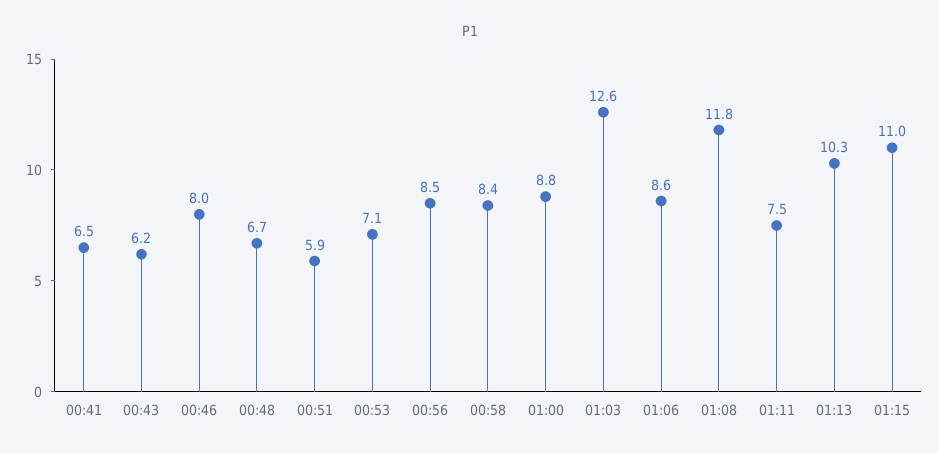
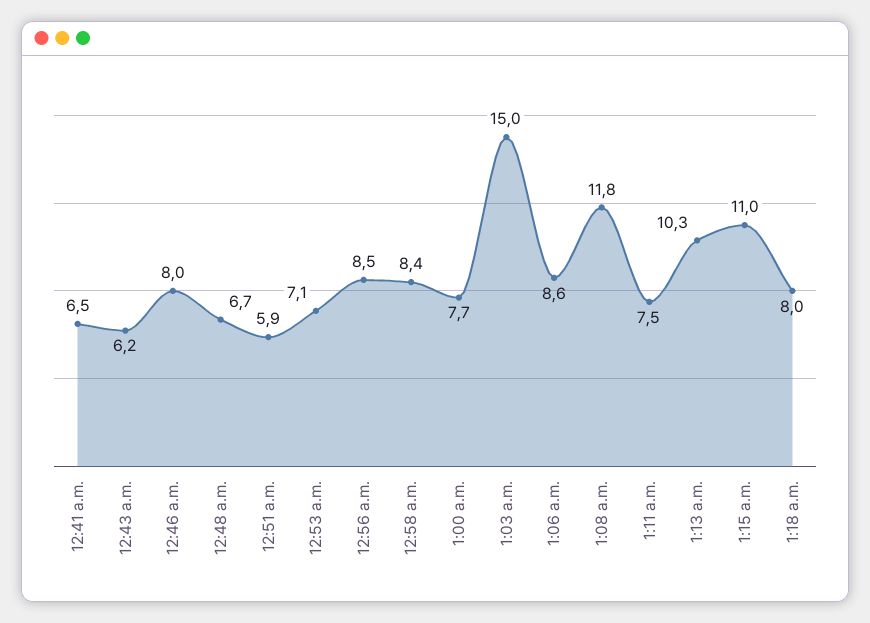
01:00: 8.8 -> 7.7
01:03: 12.6 -> 15
1:18 a.m.: none -> 8

